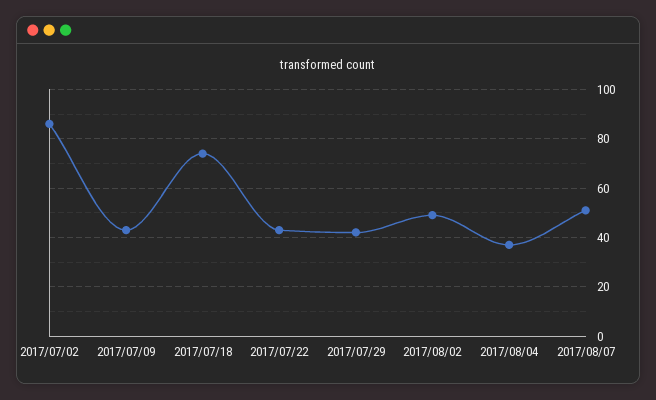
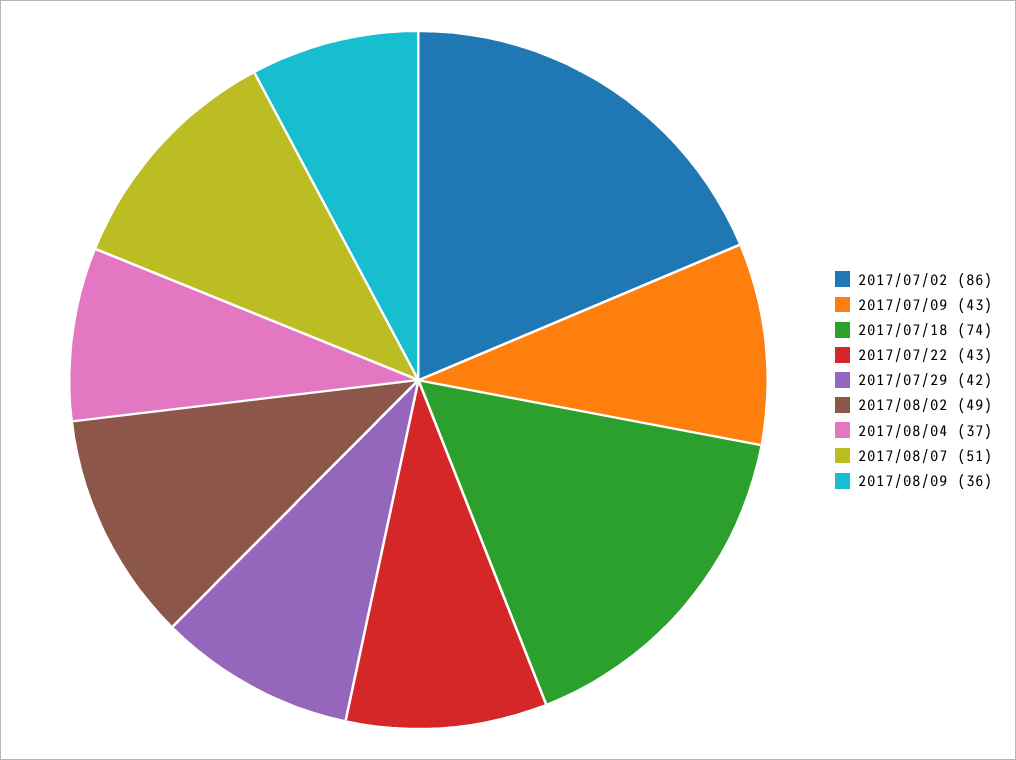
2017/08/09: none -> 36

